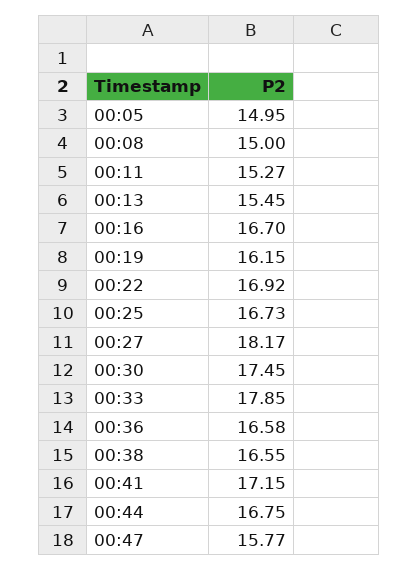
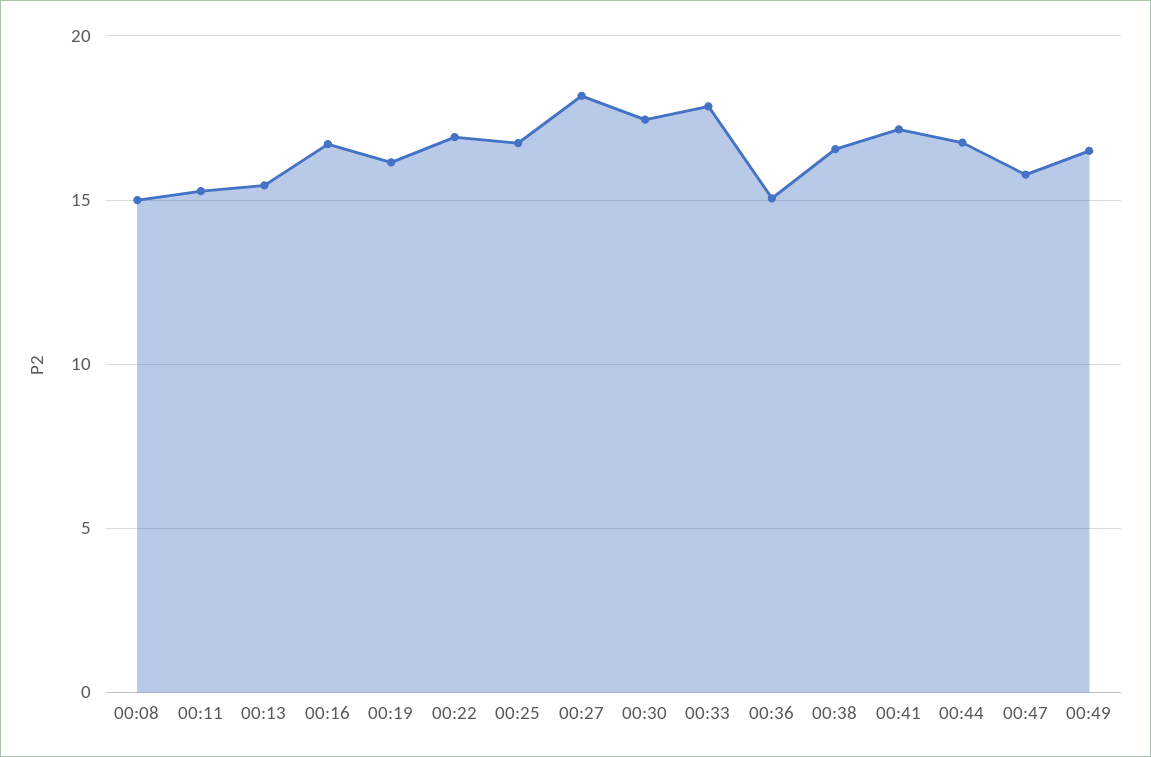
00:05: 14.95 -> none
00:36: 16.58 -> 15
00:49: none -> 16.5

